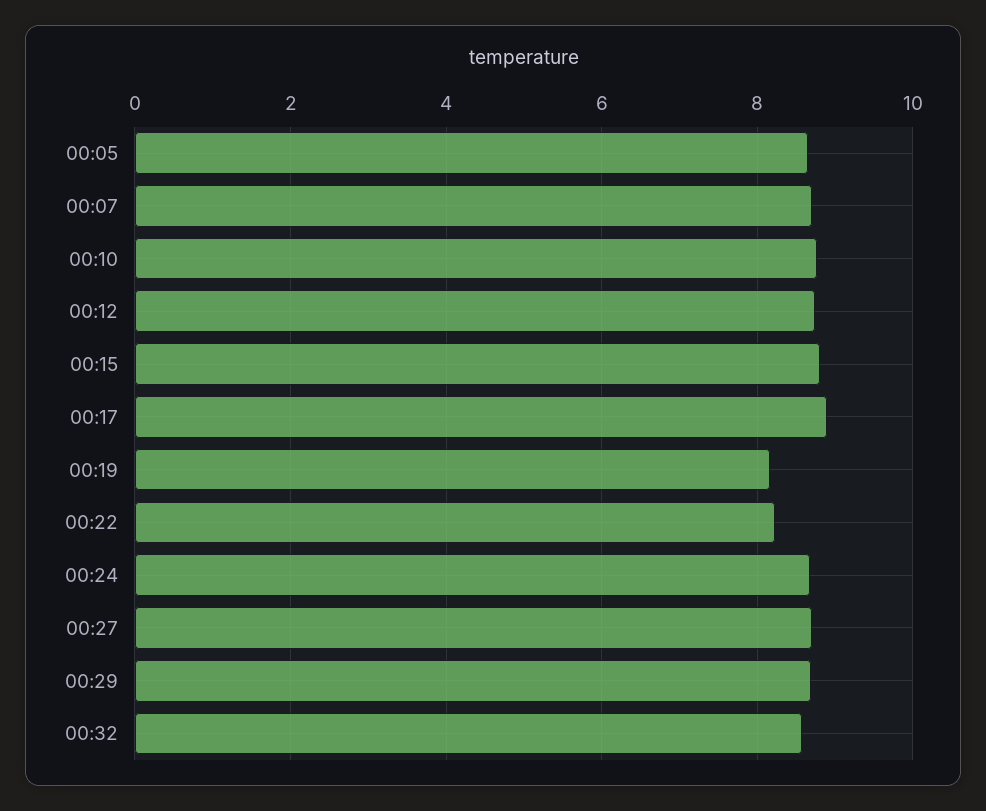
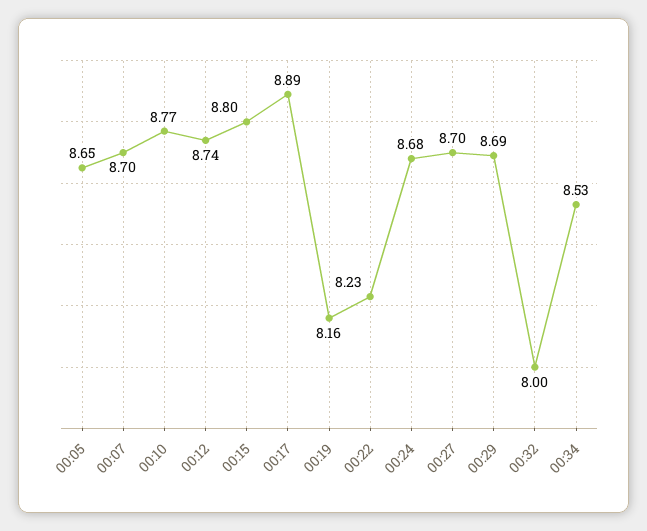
00:32: 8.6 -> 8
00:34: none -> 8.53

